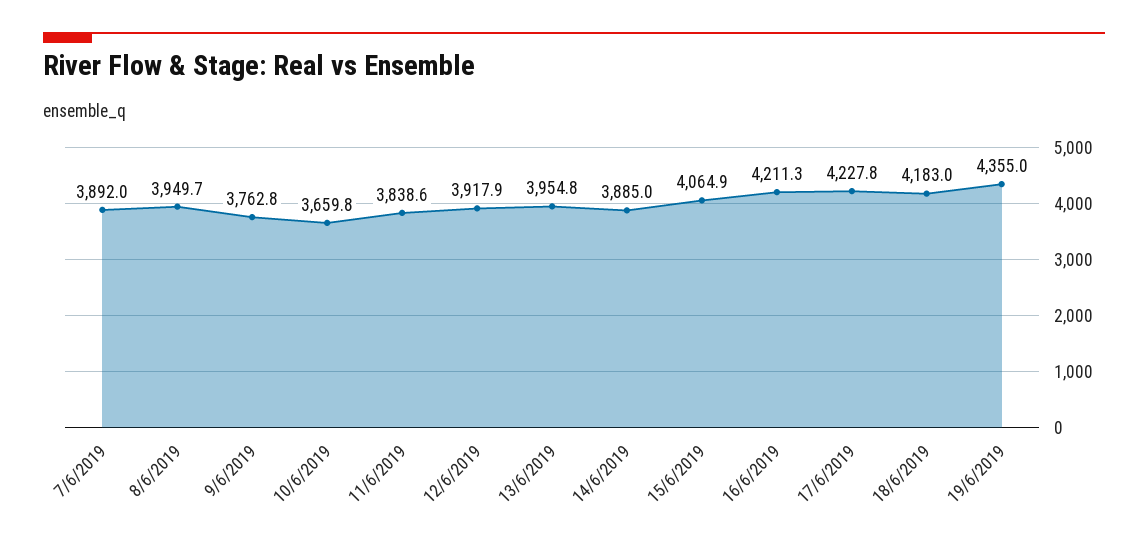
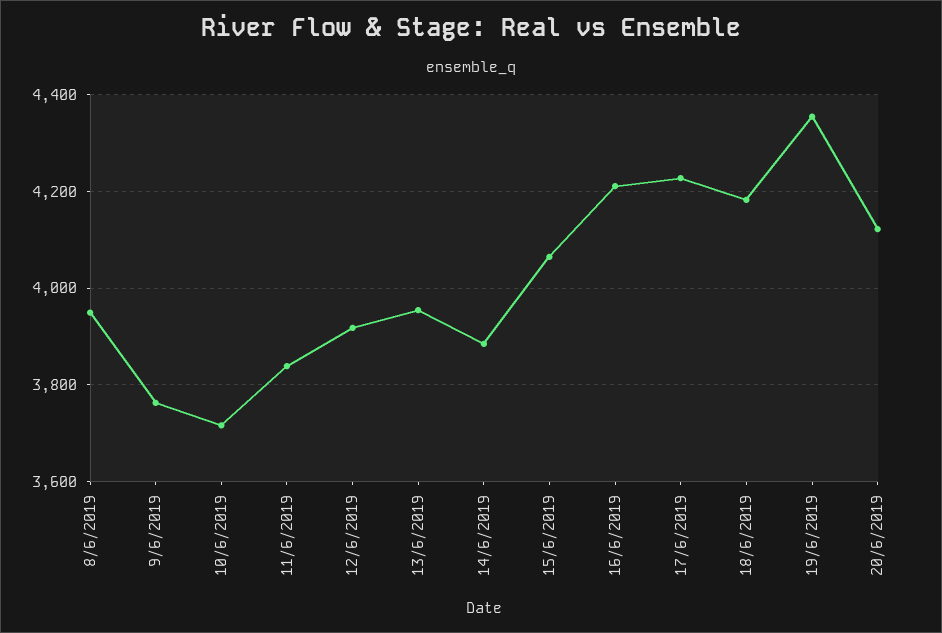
7/6/2019: 3892 -> none
10/6/2019: 3659.8 -> 3720
20/6/2019: none -> 4120

